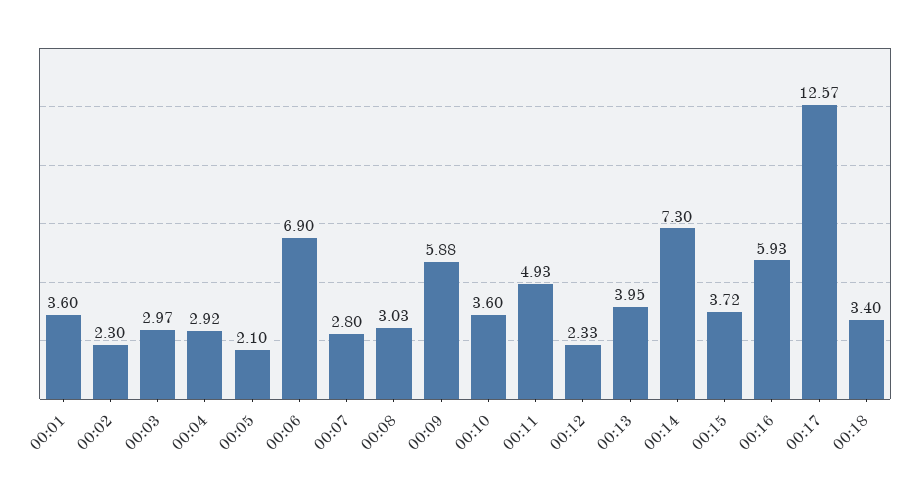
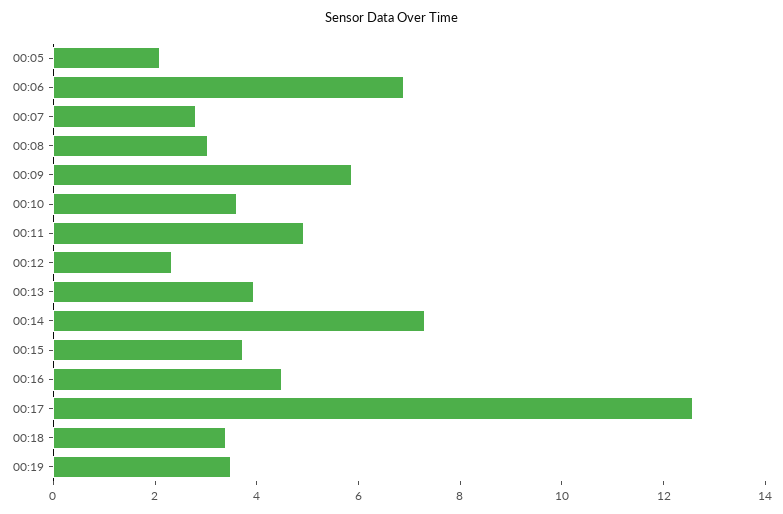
00:01: 3.6 -> none
00:02: 2.3 -> none
00:03: 2.97 -> none
00:04: 2.92 -> none
00:16: 5.93 -> 4.5
00:19: none -> 3.5

